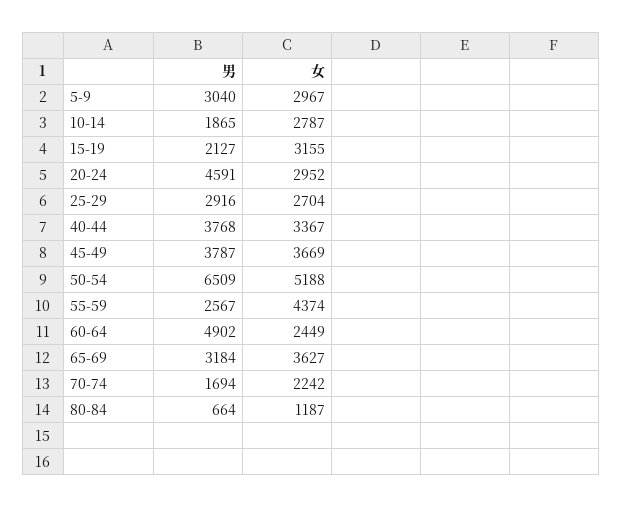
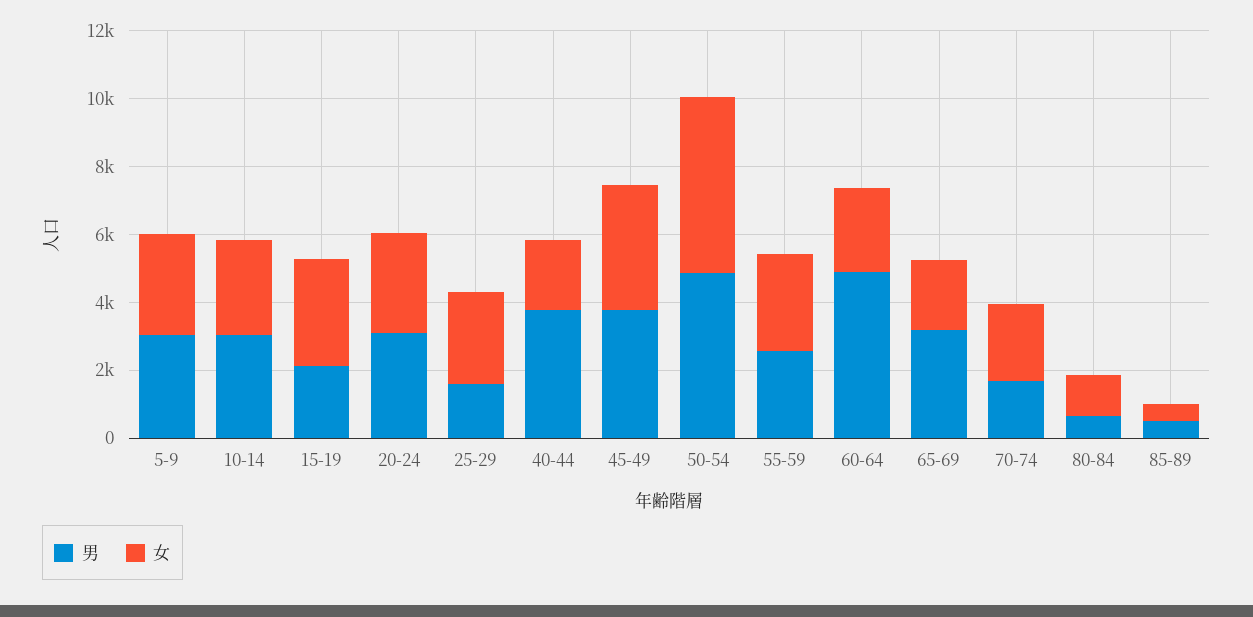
男, 10-14: 1865 -> 3000
男, 20-24: 4591 -> 3000
男, 25-29: 2916 -> 1500
女, 40-44: 3367 -> 2000
男, 50-54: 6509 -> 5000
女, 55-59: 4374 -> 3000
女, 65-69: 3627 -> 2000
男, 85-89: none -> 500
女, 85-89: none -> 500

